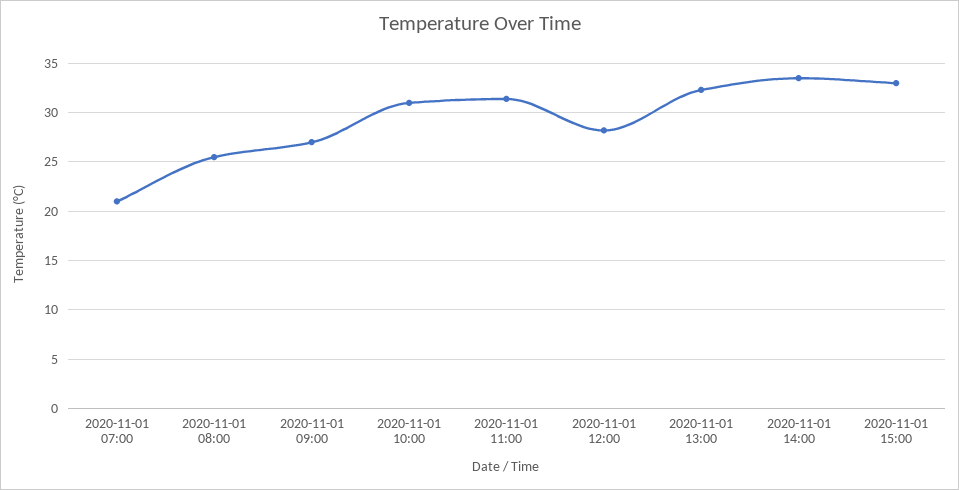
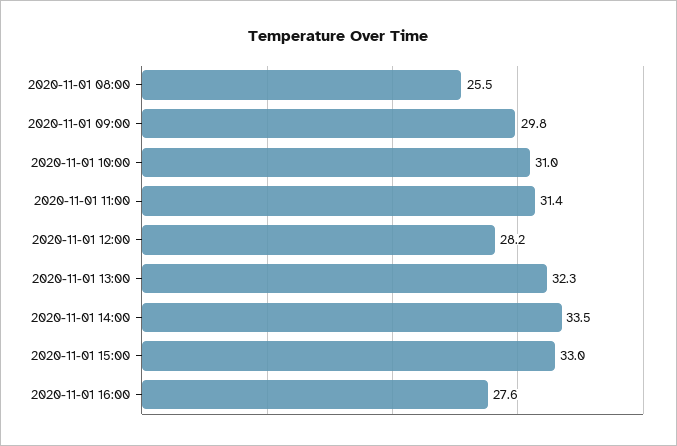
2020-11-01 07:00: 21 -> none
2020-11-01 09:00: 27 -> 29.8
2020-11-01 16:00: none -> 27.6

